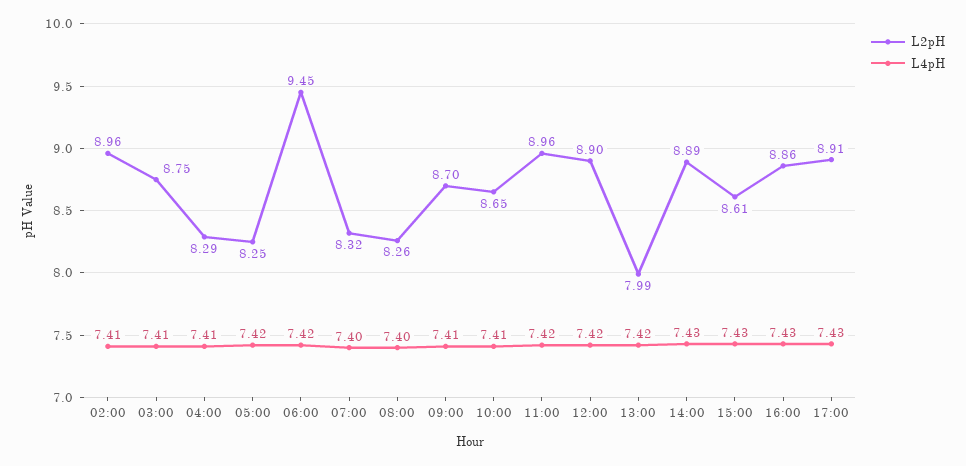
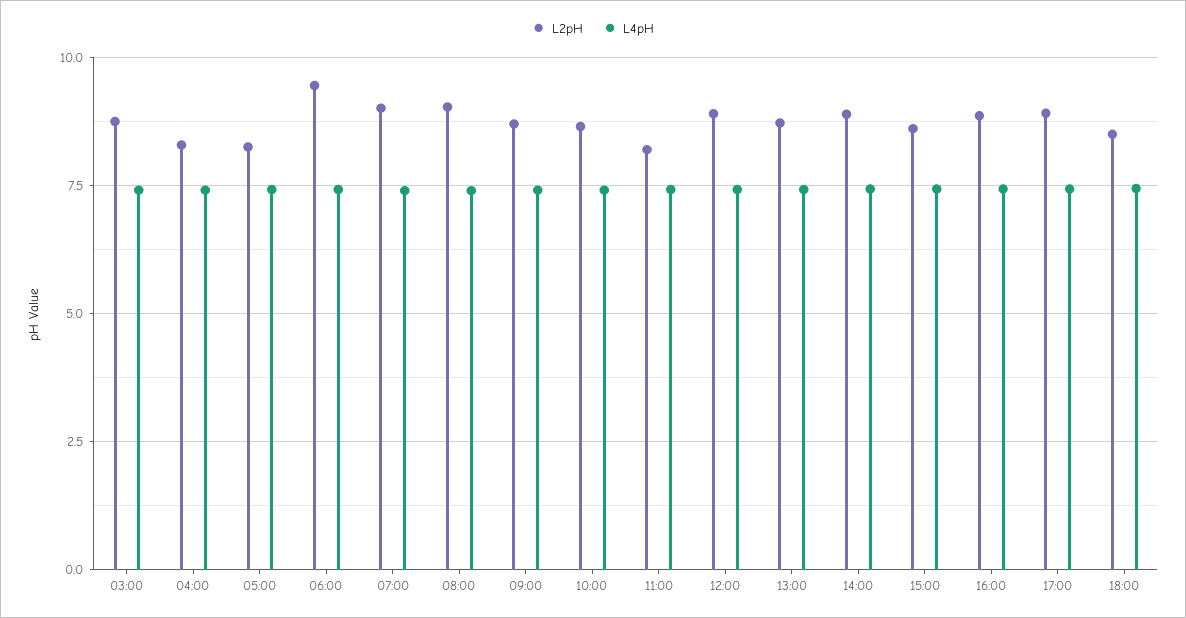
L2pH, 02:00: 8.96 -> none
L4pH, 02:00: 7.41 -> none
L2pH, 07:00: 8.32 -> 9
L2pH, 08:00: 8.26 -> 9
L2pH, 11:00: 8.96 -> 8.25
L2pH, 13:00: 7.99 -> 8.75
L2pH, 18:00: none -> 8.5
L4pH, 18:00: none -> 7.5

